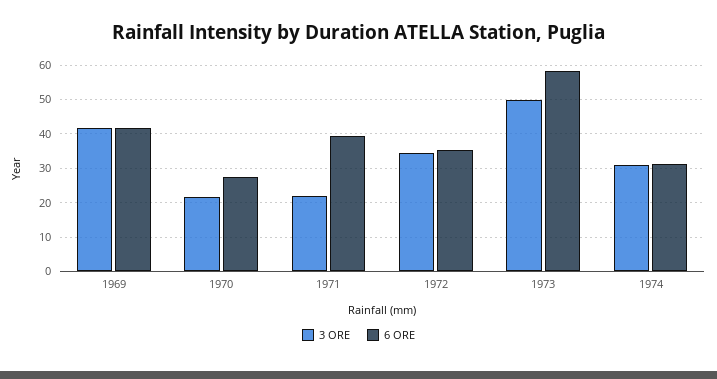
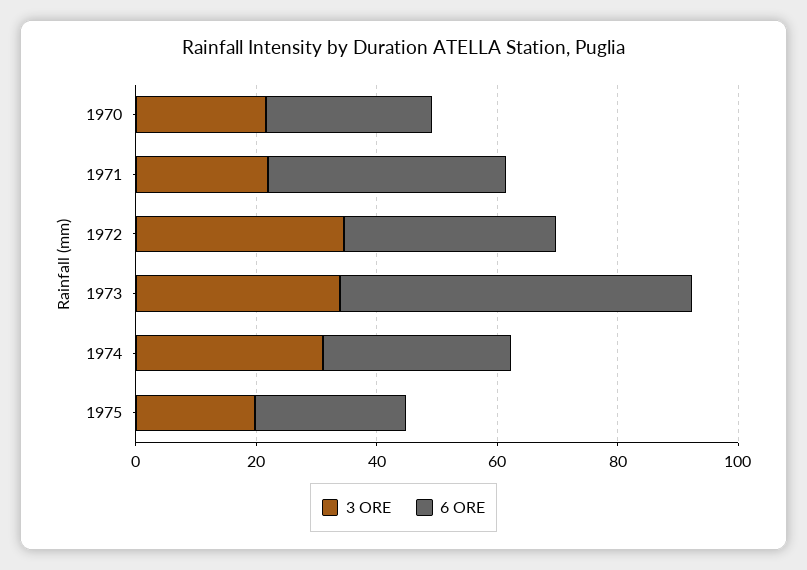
3 ORE, 1969: 42 -> none
6 ORE, 1969: 42 -> none
3 ORE, 1973: 50 -> 35
3 ORE, 1975: none -> 20
6 ORE, 1975: none -> 25

